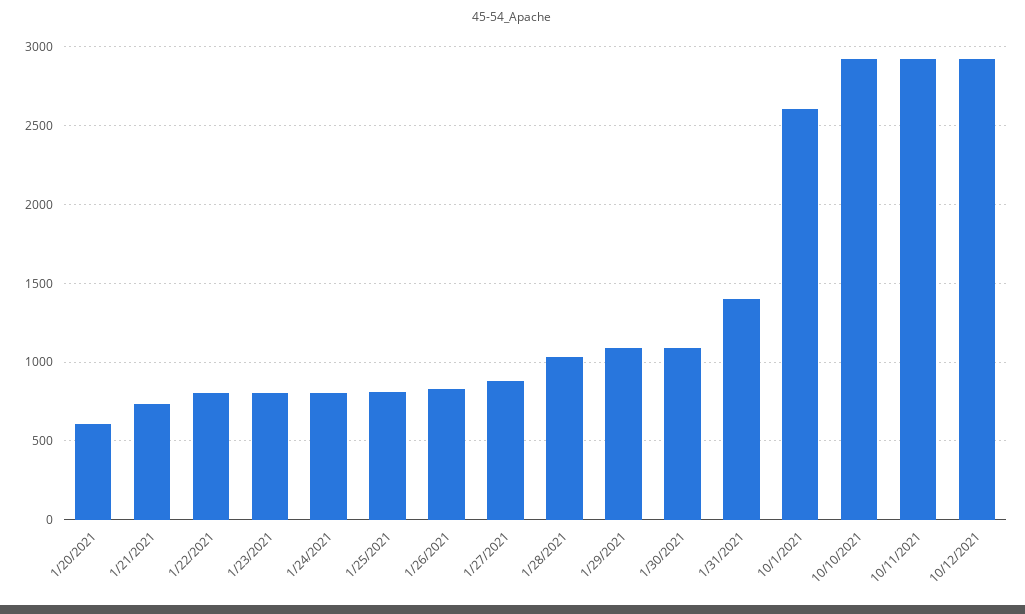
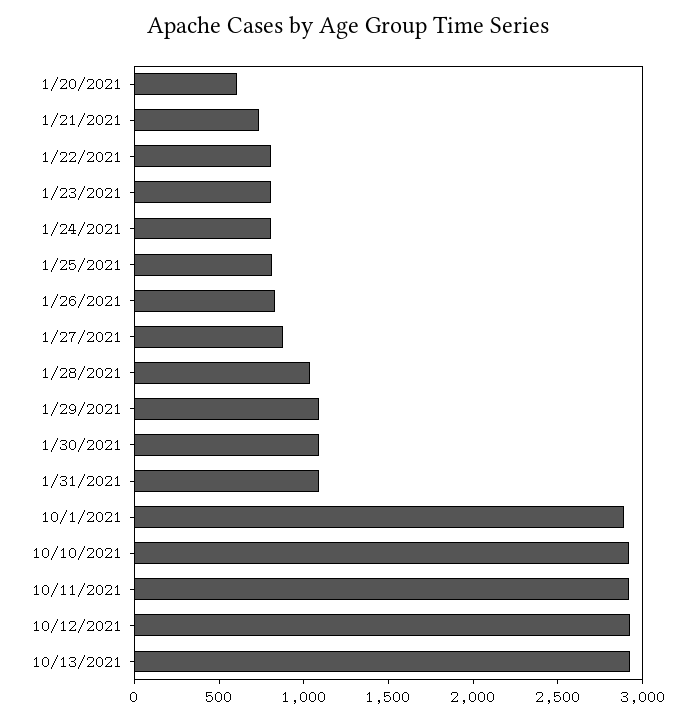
1/31/2021: 1400 -> 1100
10/1/2021: 2600 -> 2900
10/13/2021: none -> 2900

